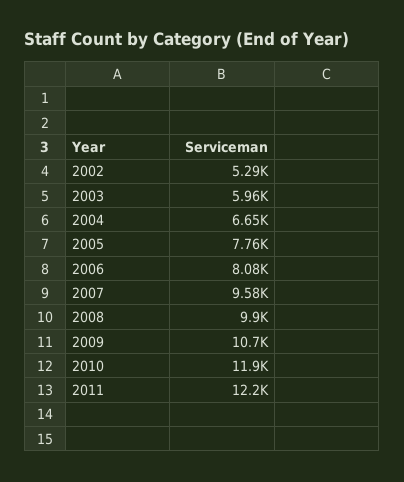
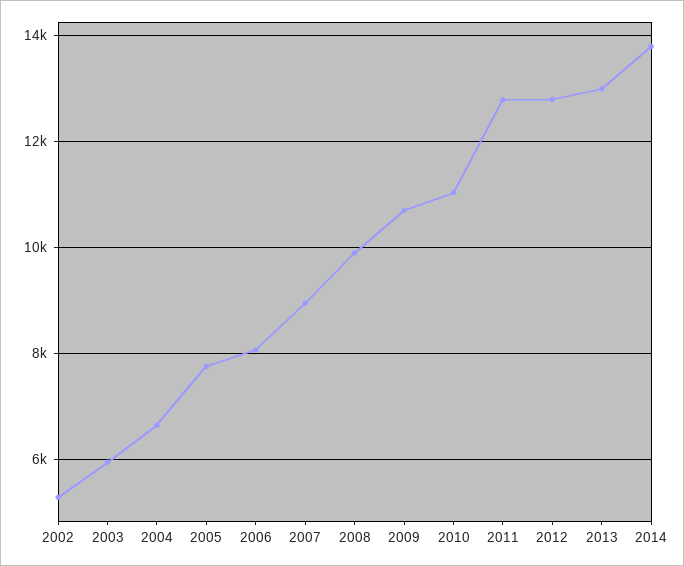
2007: 9580 -> 9000
2010: 11900 -> 11000
2011: 12200 -> 12800
2012: none -> 12800
2013: none -> 13000
2014: none -> 13800

